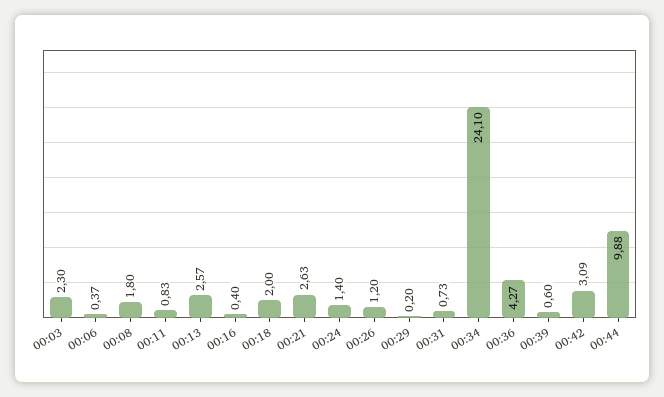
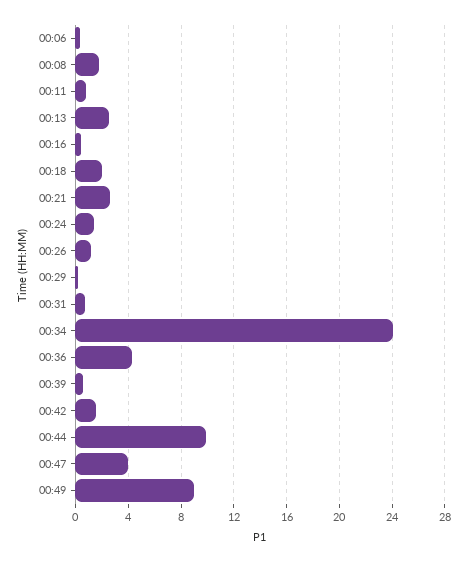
00:03: 2.3 -> none
00:42: 3.09 -> 1.5
00:47: none -> 4
00:49: none -> 9

